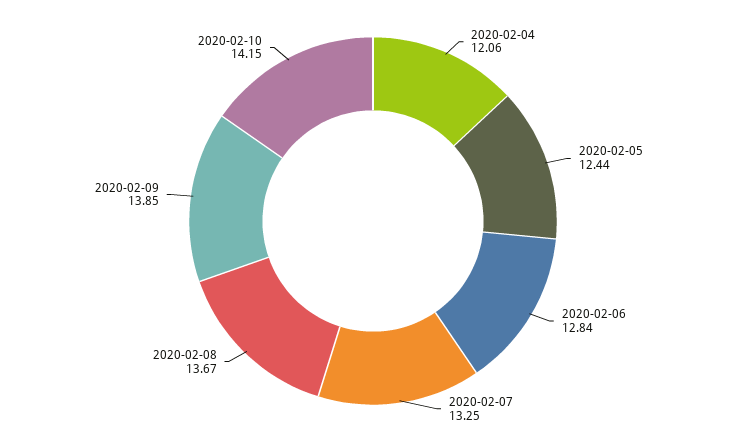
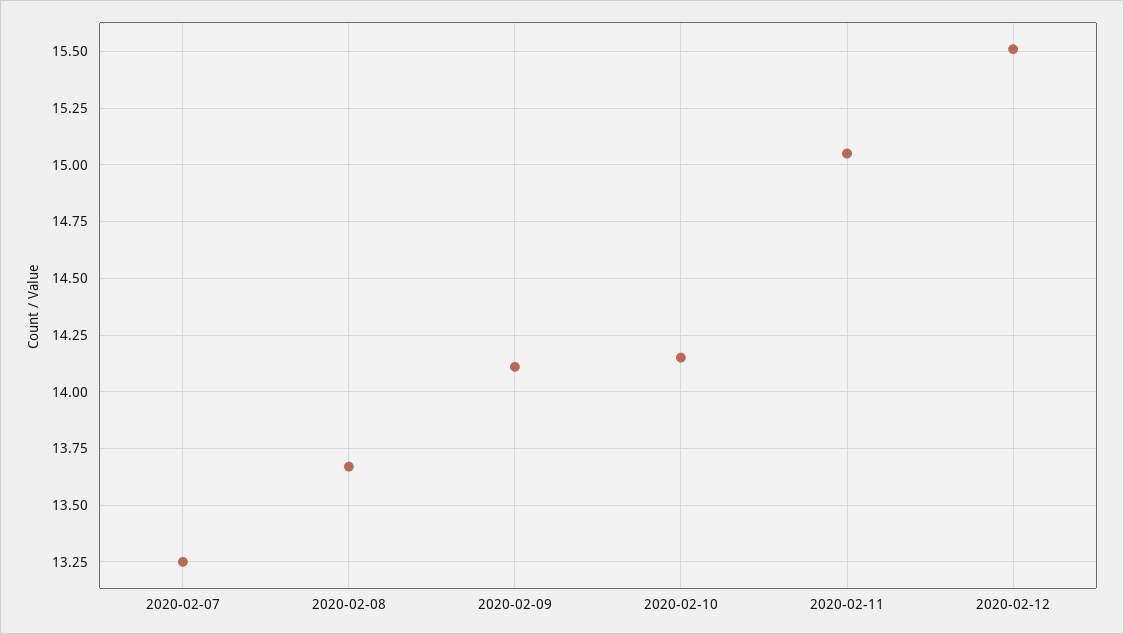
2020-02-04: 12.06 -> none
2020-02-05: 12.44 -> none
2020-02-06: 12.84 -> none
2020-02-09: 13.85 -> 14.1
2020-02-11: none -> 15.05
2020-02-12: none -> 15.5

